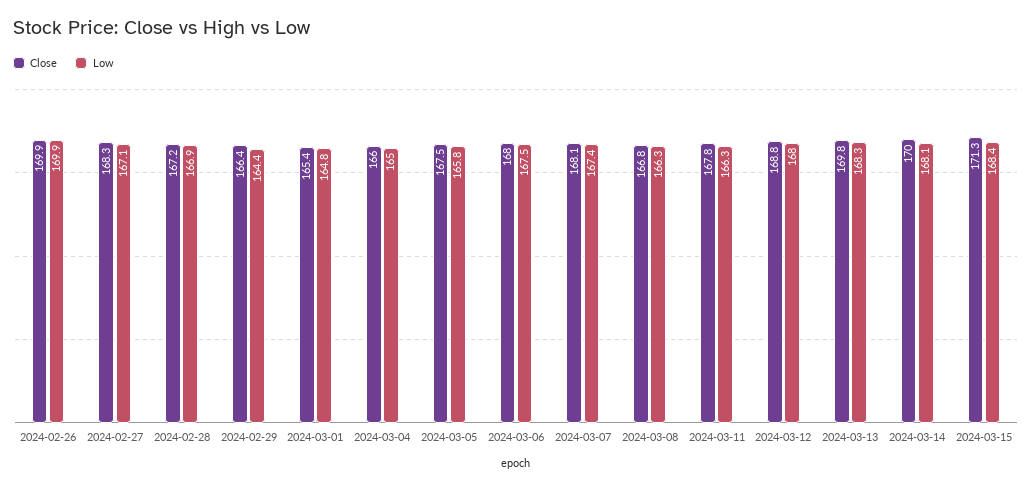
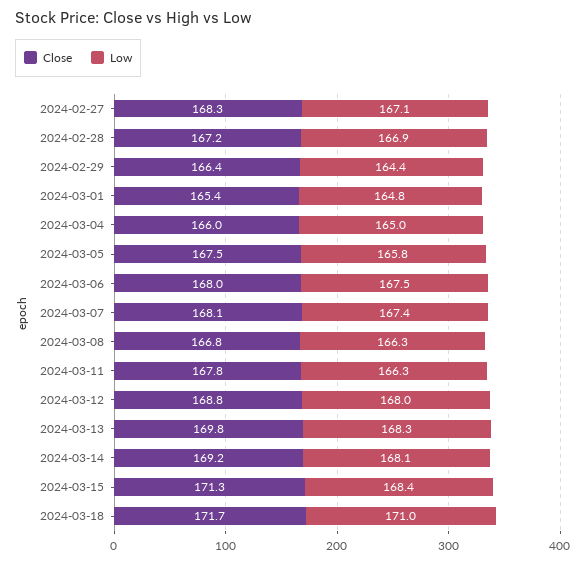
Close, 2024-02-26: 169.9 -> none
Low, 2024-02-26: 169.9 -> none
Close, 2024-03-14: 170 -> 169.2
Close, 2024-03-18: none -> 171.7
Low, 2024-03-18: none -> 171

